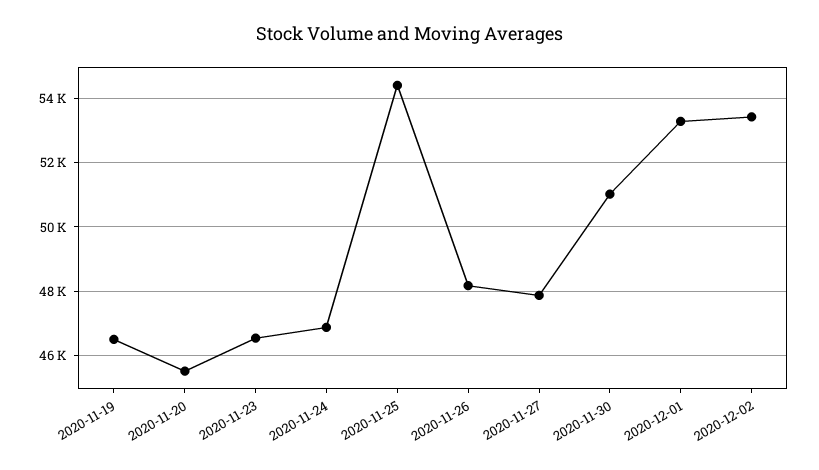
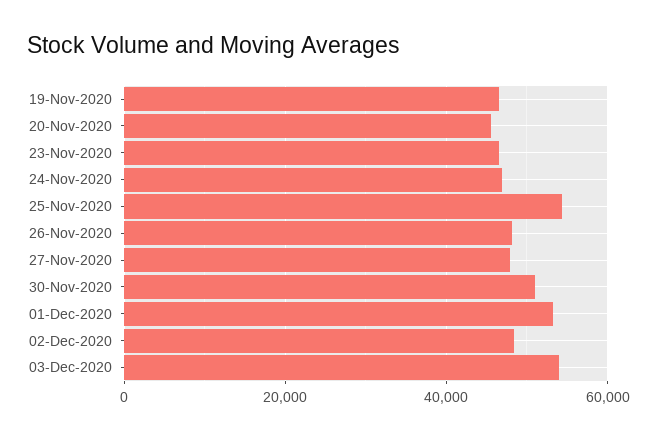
2020-12-02: 53400 -> 48000
03-Dec-2020: none -> 54000

